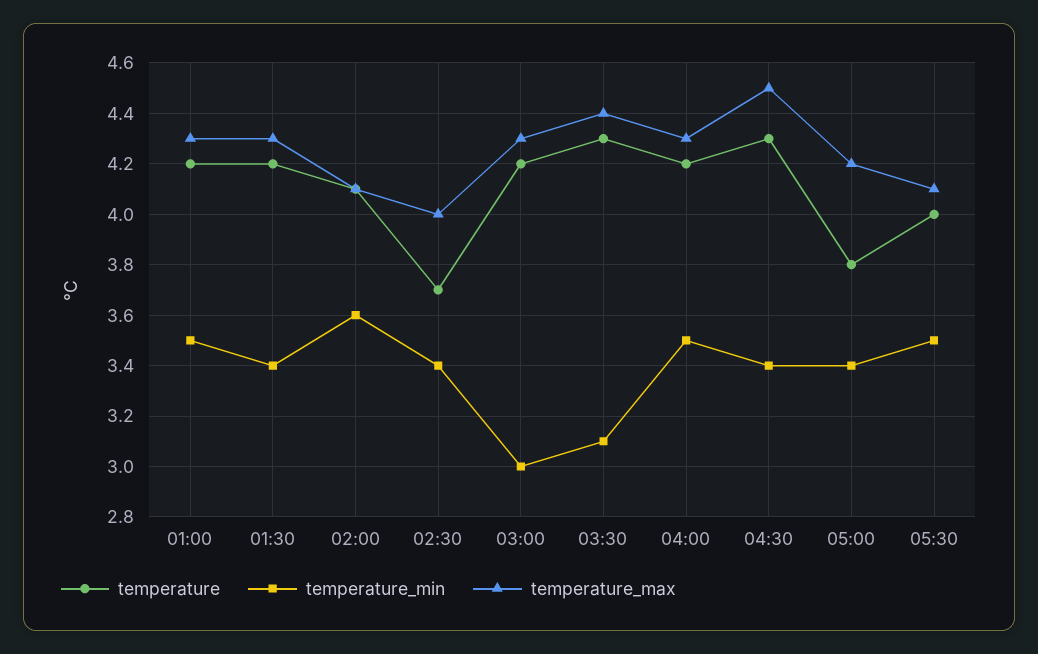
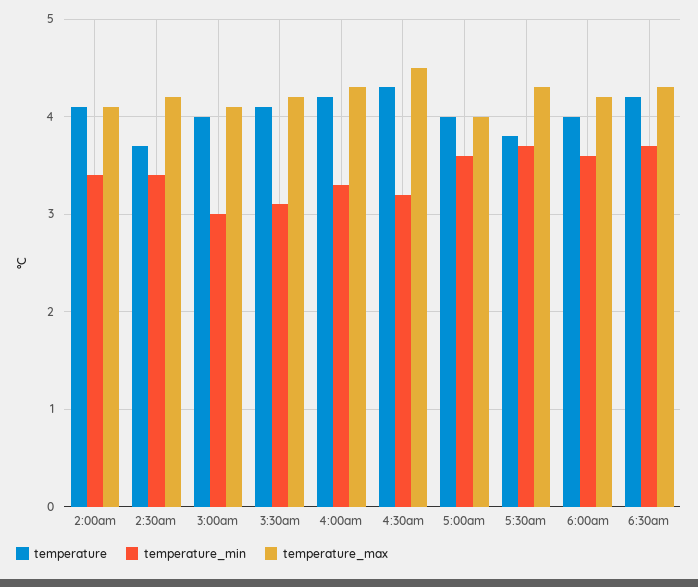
temperature, 01:00: 4.2 -> none
temperature_min, 01:00: 3.5 -> none
temperature_max, 01:00: 4.3 -> none
temperature, 01:30: 4.2 -> none
temperature_min, 01:30: 3.4 -> none
temperature_max, 01:30: 4.3 -> none
temperature_min, 02:00: 3.6 -> 3.4
temperature_max, 02:30: 4 -> 4.2
temperature, 03:00: 4.2 -> 4
temperature_max, 03:00: 4.3 -> 4.1
temperature, 03:30: 4.3 -> 4.1
temperature_max, 03:30: 4.4 -> 4.2
temperature_min, 04:00: 3.5 -> 3.3
temperature_min, 04:30: 3.4 -> 3.2
temperature, 05:00: 3.8 -> 4
temperature_min, 05:00: 3.4 -> 3.6
temperature_max, 05:00: 4.2 -> 4
temperature, 05:30: 4 -> 3.8
temperature_min, 05:30: 3.5 -> 3.7
temperature_max, 05:30: 4.1 -> 4.3
temperature, 6:00am: none -> 4
temperature_min, 6:00am: none -> 3.6
temperature_max, 6:00am: none -> 4.2
temperature, 6:30am: none -> 4.2
temperature_min, 6:30am: none -> 3.7
temperature_max, 6:30am: none -> 4.3

